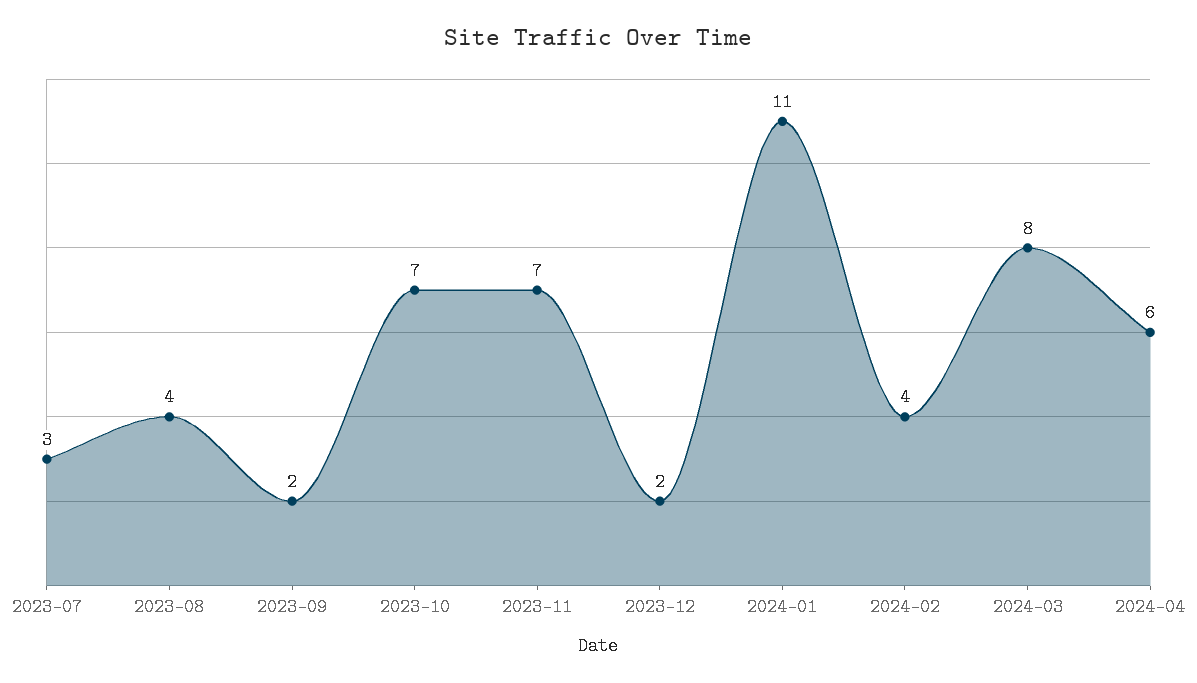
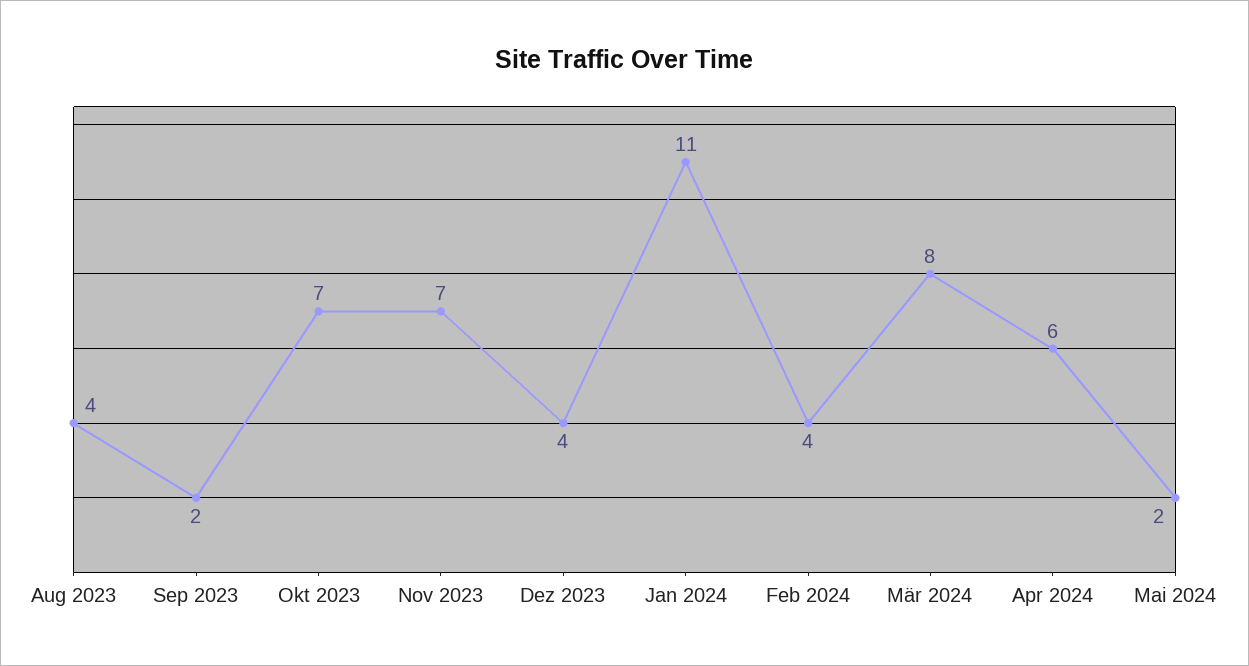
2023-07: 3 -> none
2023-12: 2 -> 4
Mai 2024: none -> 2

